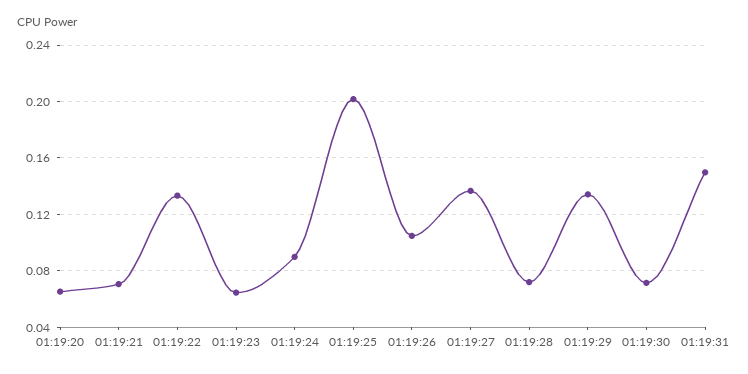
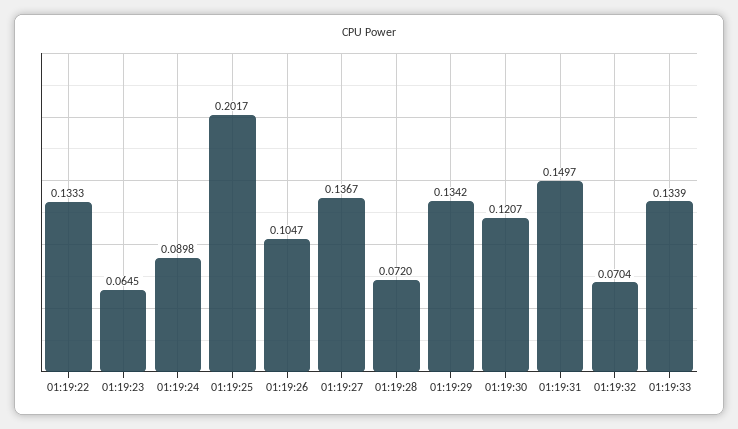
01:19:20: 0.065 -> none
01:19:21: 0.07 -> none
01:19:30: 0.07 -> 0.1207
01:19:32: none -> 0.0704
01:19:33: none -> 0.1339

